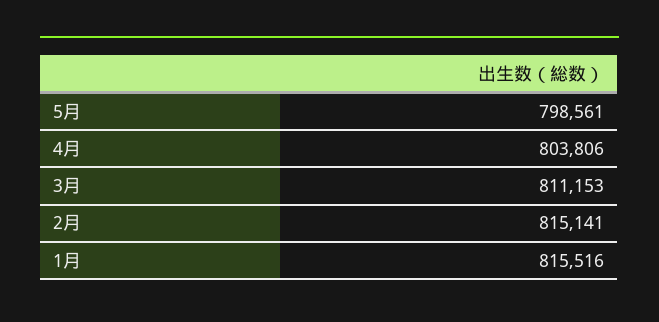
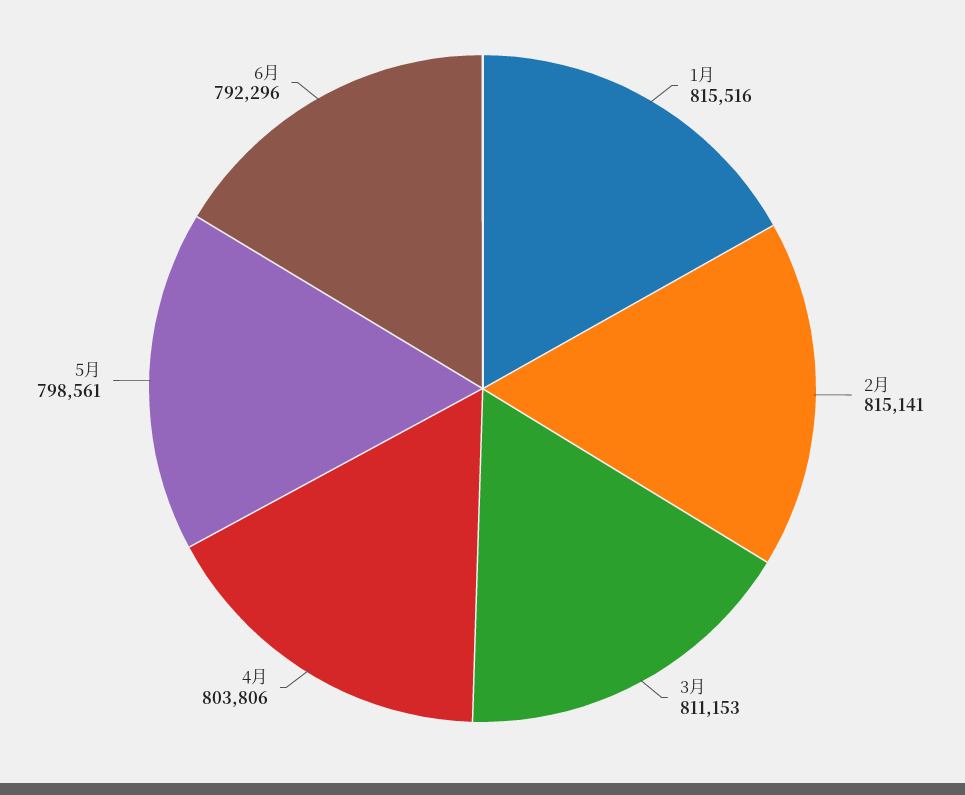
6月: none -> 792296

